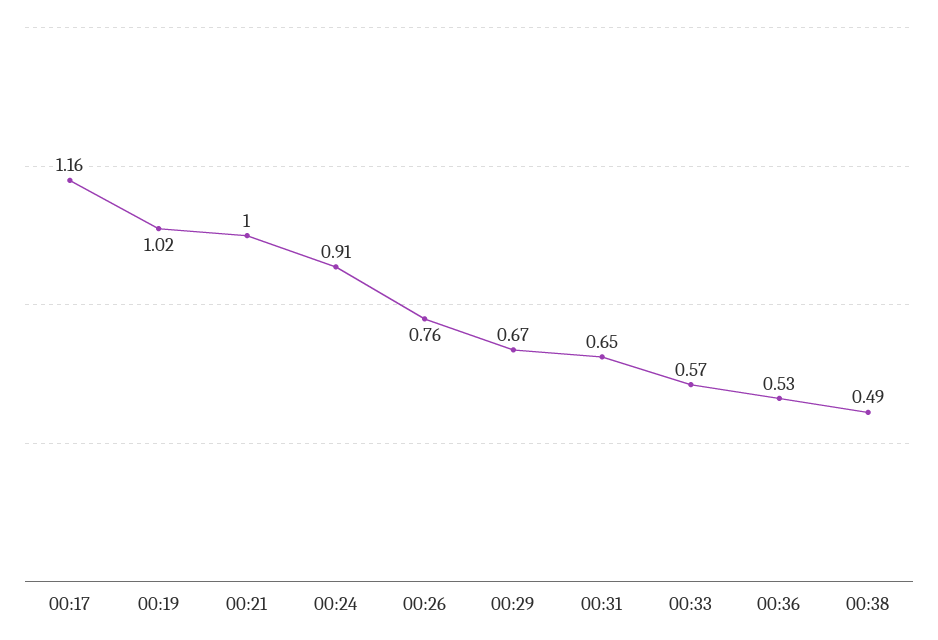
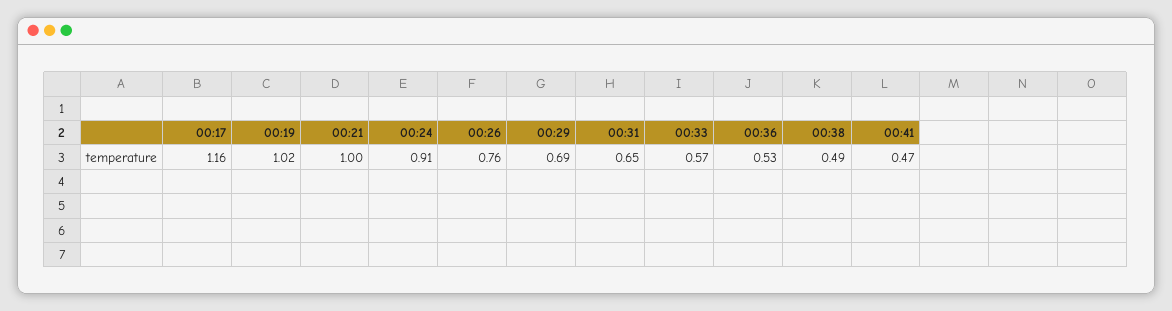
00:29: 0.67 -> 0.69
00:41: none -> 0.47

